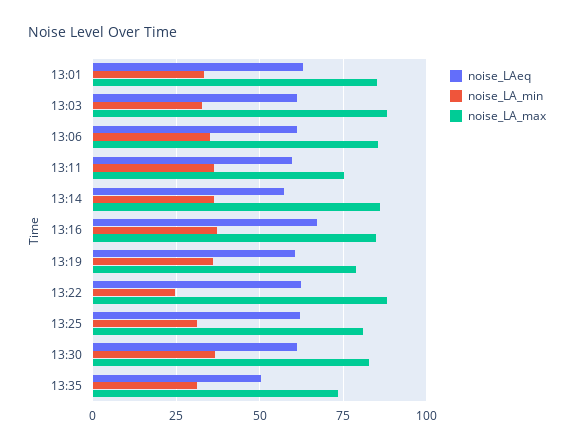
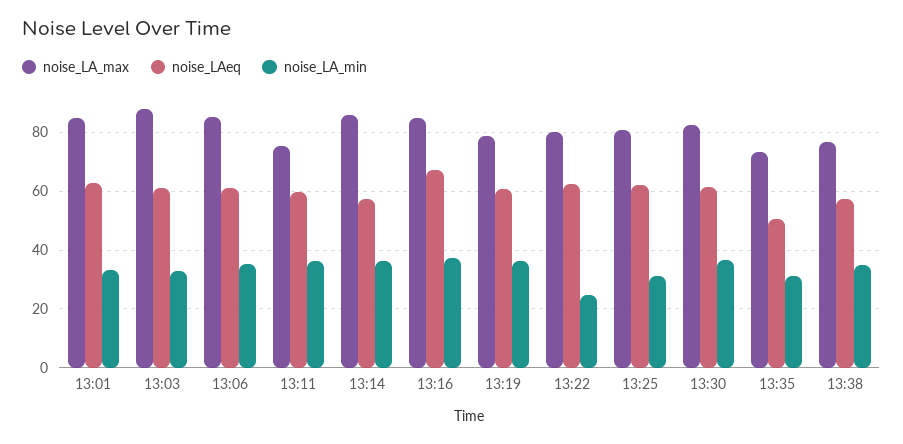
noise_LA_max, 13:22: 87.5 -> 80
noise_LA_max, 13:38: none -> 77.5
noise_LAeq, 13:38: none -> 57.5
noise_LA_min, 13:38: none -> 35

